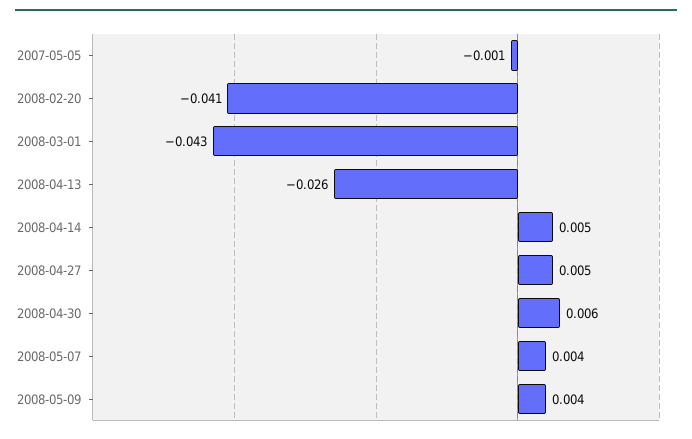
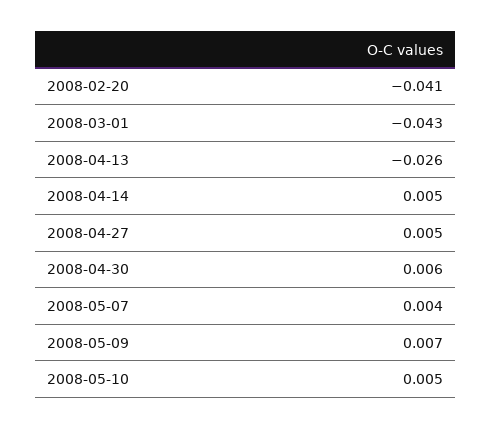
2007-05-05: -0.001 -> none
2008-05-09: 0.004 -> 0.007
2008-05-10: none -> 0.005

